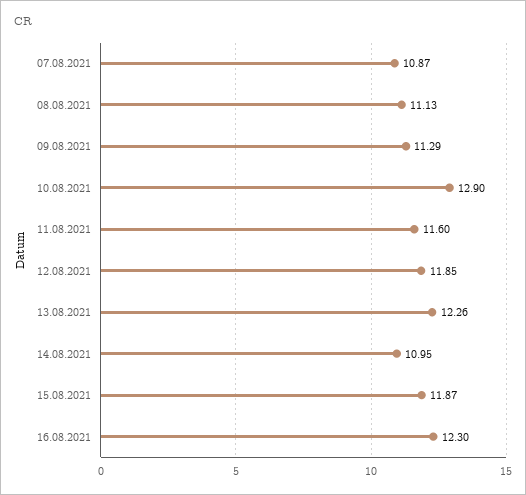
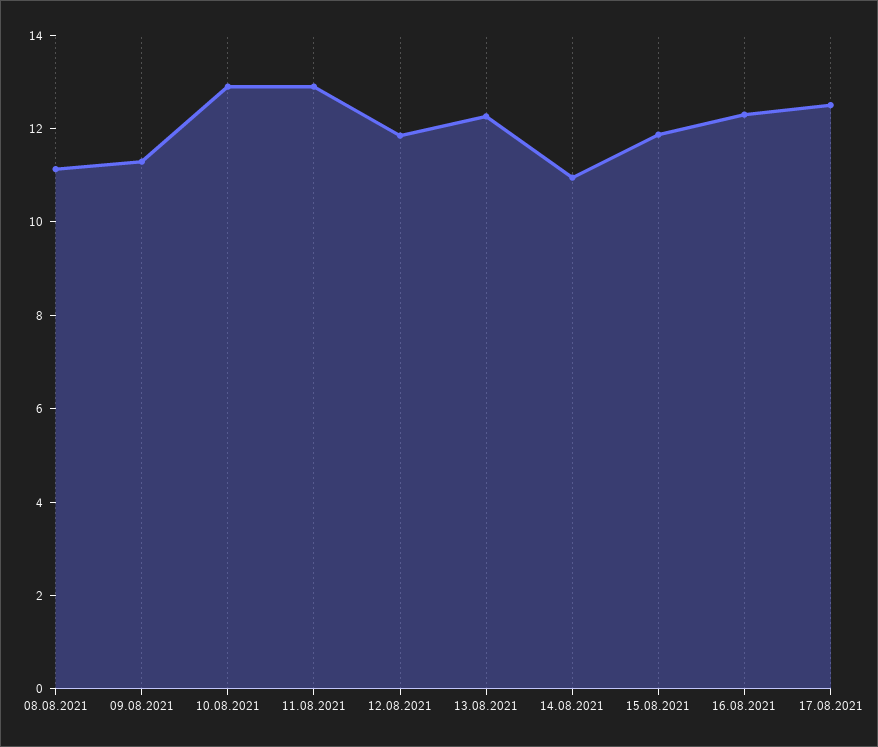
07.08.2021: 10.87 -> none
11.08.2021: 11.6 -> 13
17.08.2021: none -> 12.5

